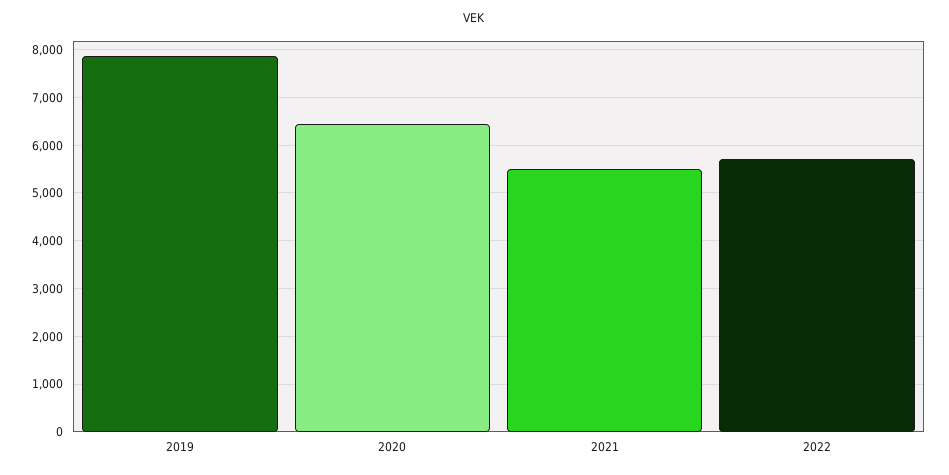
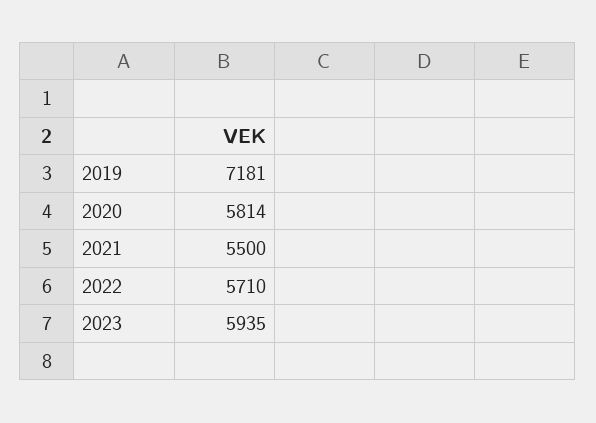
2019: 7800 -> 7181
2020: 6400 -> 5814
2023: none -> 5935

